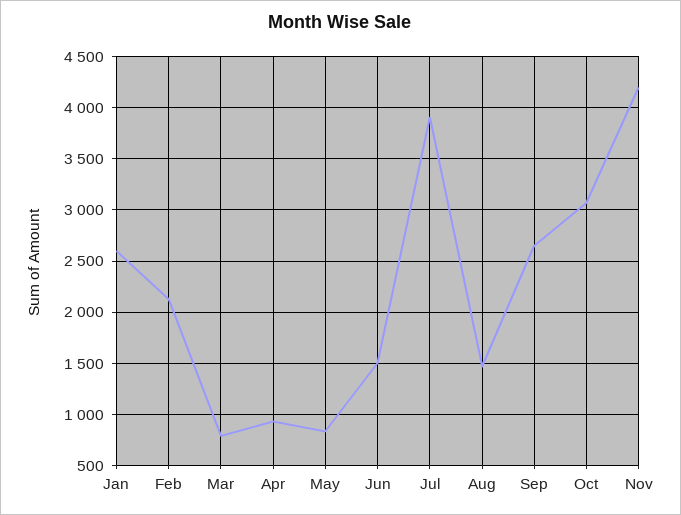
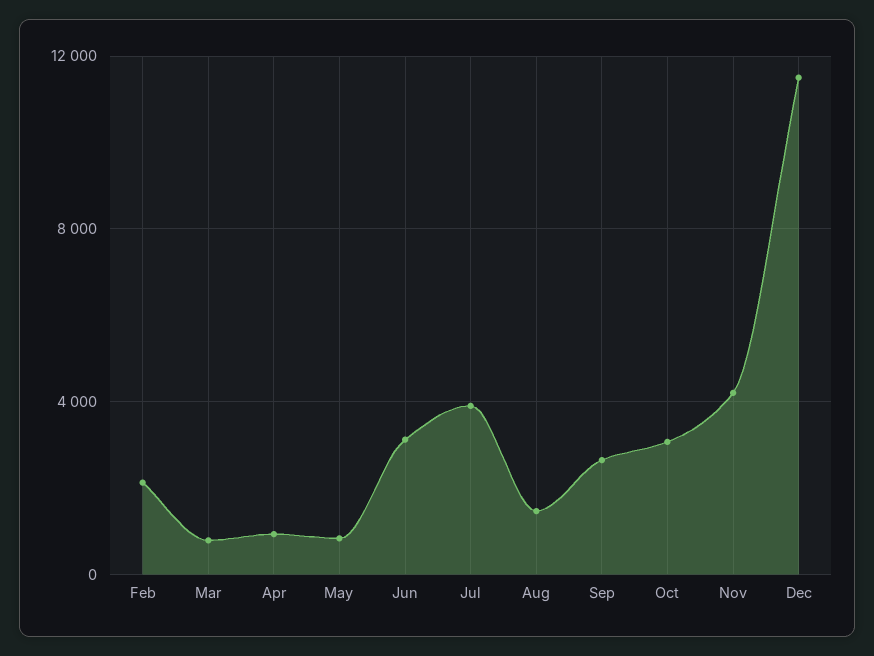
Jan: 2600 -> none
Jun: 1500 -> 3000
Dec: none -> 11500

